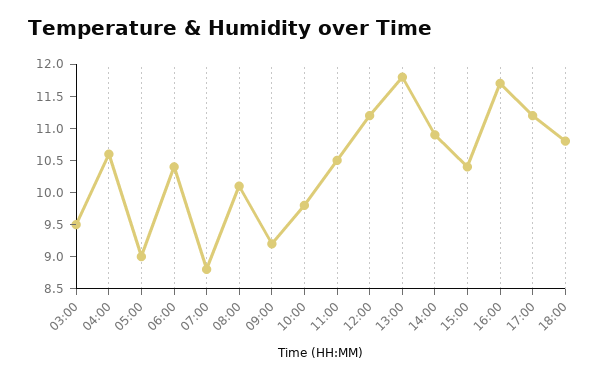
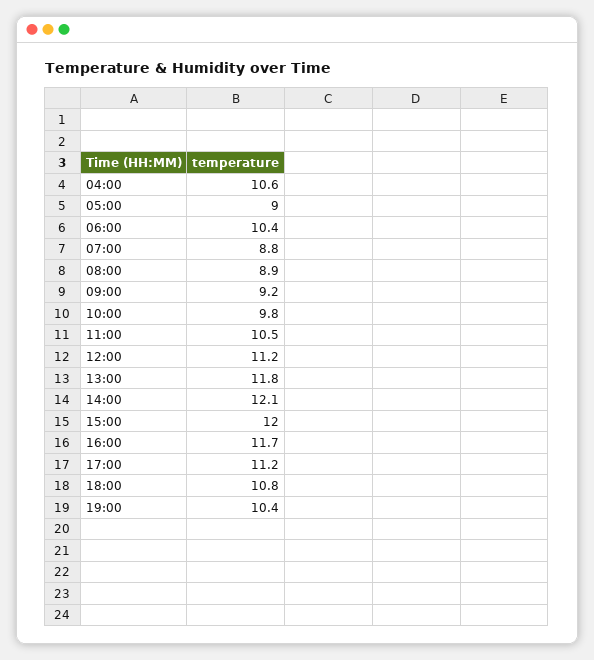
03:00: 9.5 -> none
08:00: 10 -> 8.9
14:00: 11 -> 12.1
15:00: 10.5 -> 12
19:00: none -> 10.4

